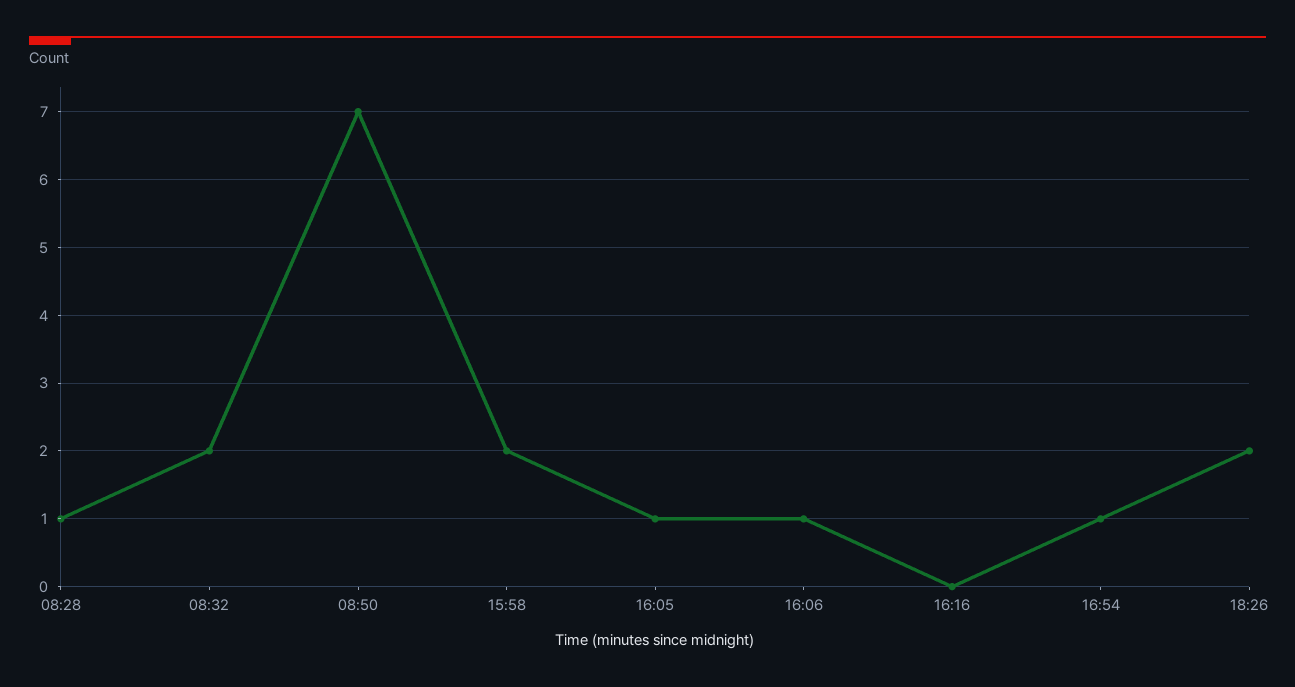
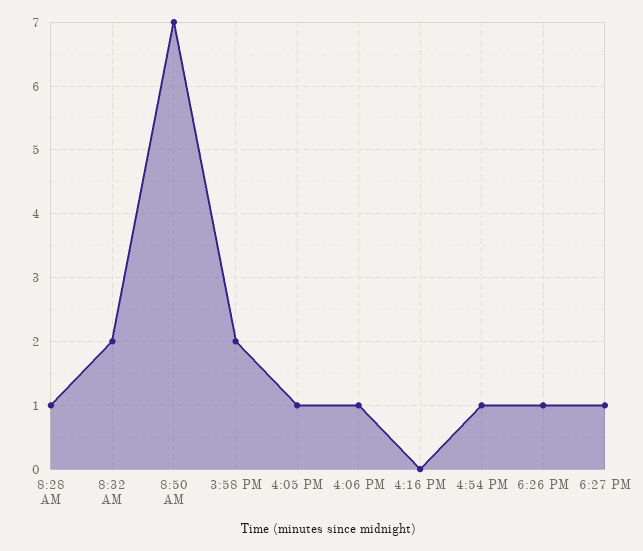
18:26: 2 -> 1
6:27 PM: none -> 1

